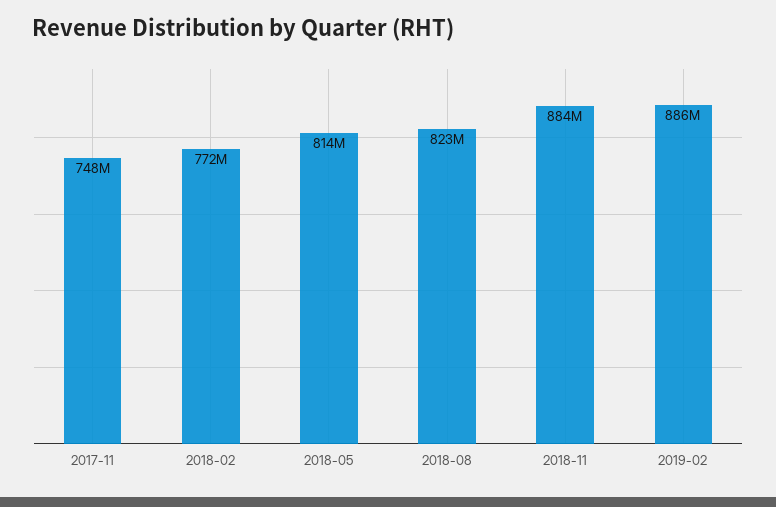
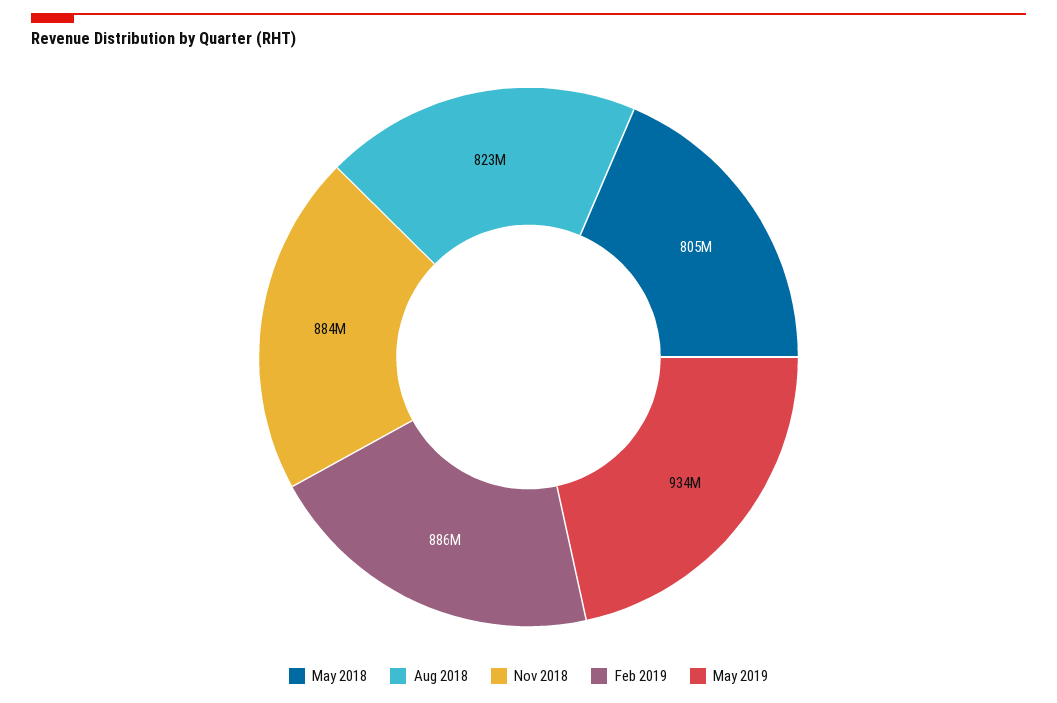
2017-11: 748000000 -> none
2018-02: 772000000 -> none
2018-05: 814000000 -> 805000000
May 2019: none -> 934000000

